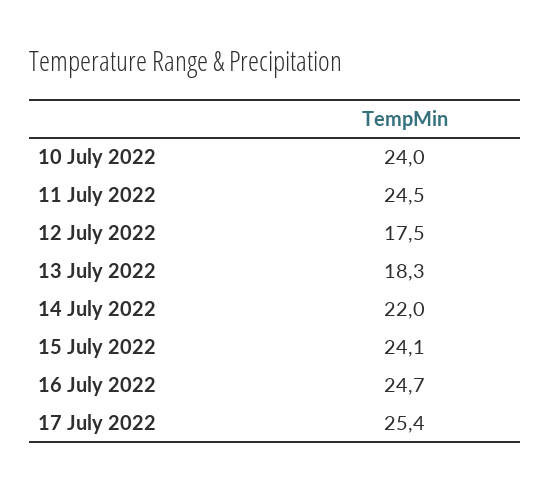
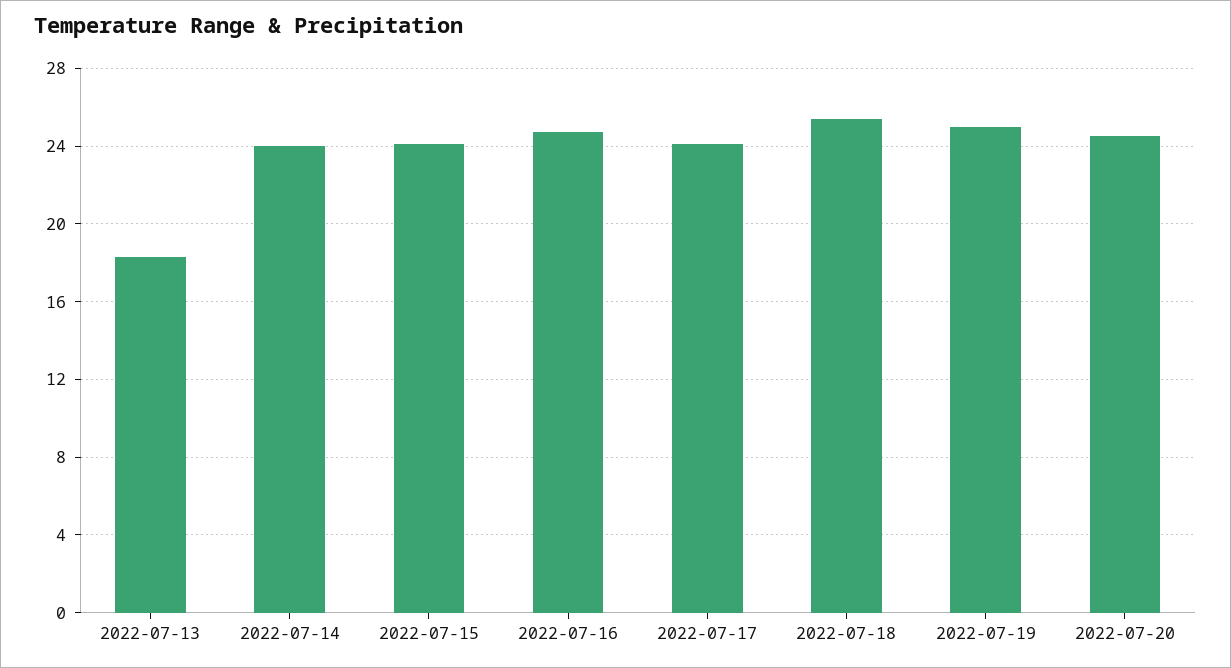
10 July 2022: 24 -> none
11 July 2022: 24.5 -> none
12 July 2022: 17.5 -> none
14 July 2022: 22 -> 24
17 July 2022: 25.4 -> 24
2022-07-18: none -> 25.5
2022-07-19: none -> 25
2022-07-20: none -> 24.5

